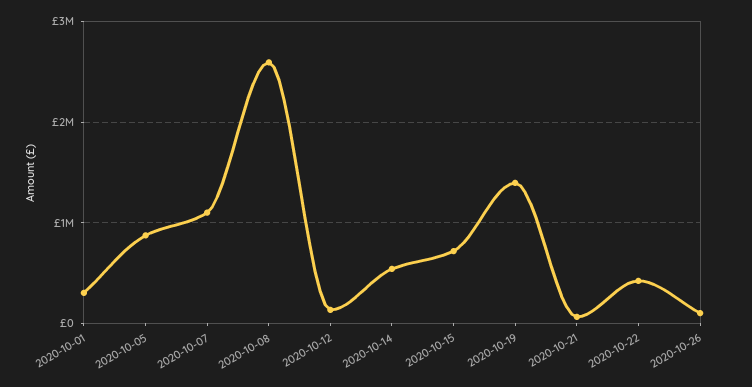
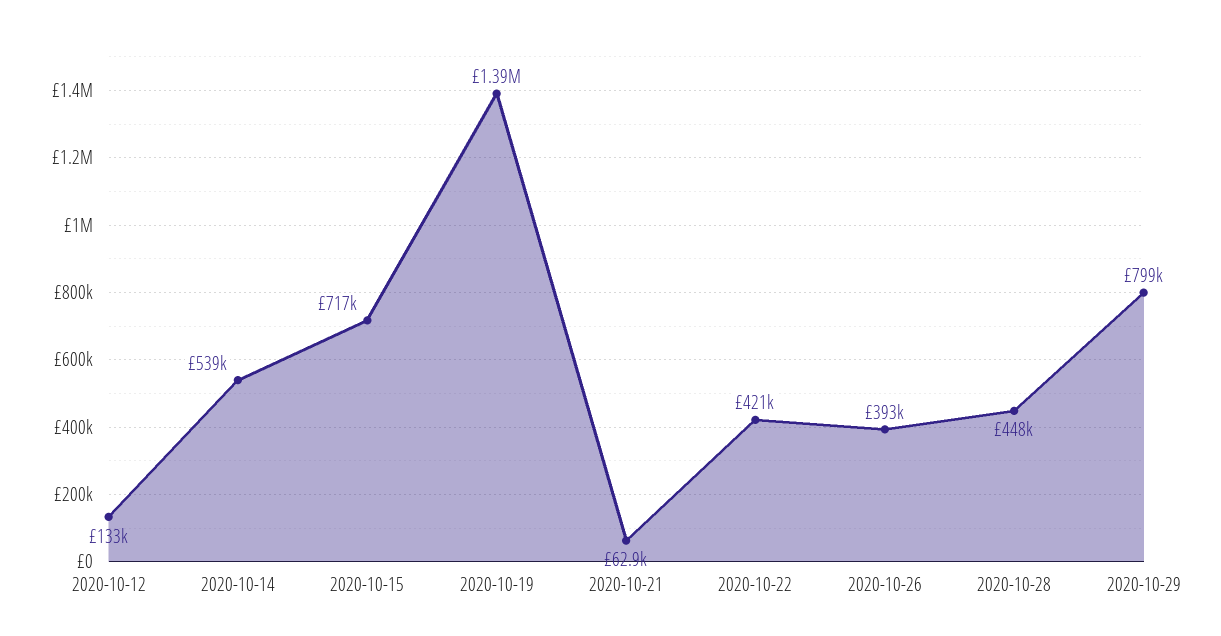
2020-10-01: 300000 -> none
2020-10-05: 900000 -> none
2020-10-07: 1100000 -> none
2020-10-08: 2600000 -> none
2020-10-26: 100000 -> 393000
2020-10-28: none -> 448000
2020-10-29: none -> 799000

